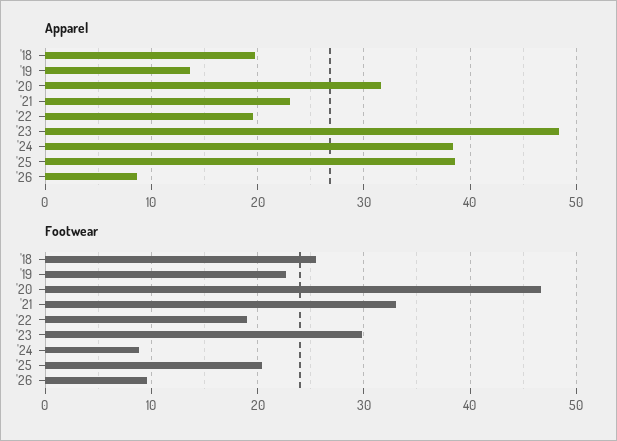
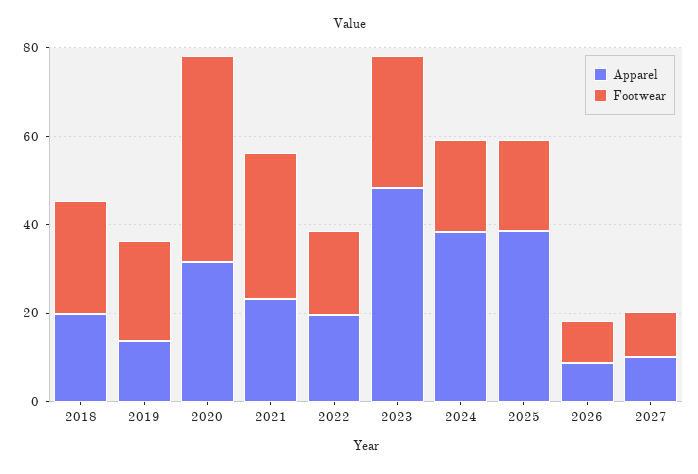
Footwear, '24: 9 -> 20
Apparel, 2027: none -> 10
Footwear, 2027: none -> 10

